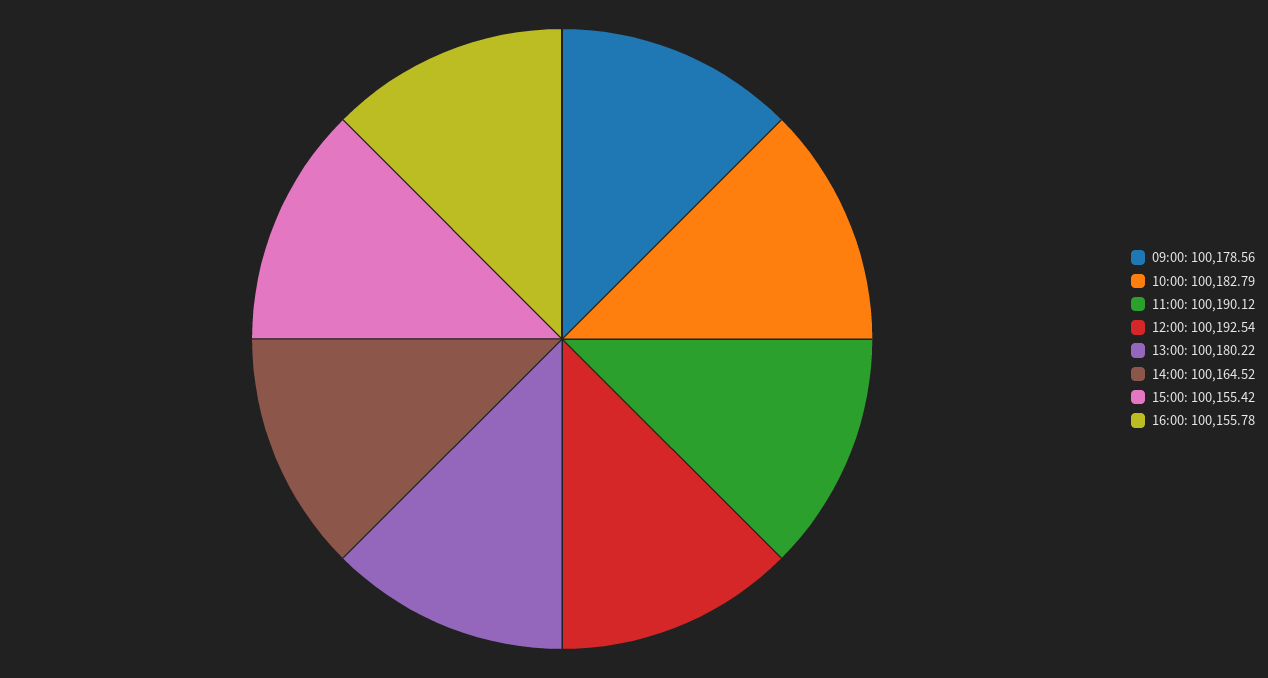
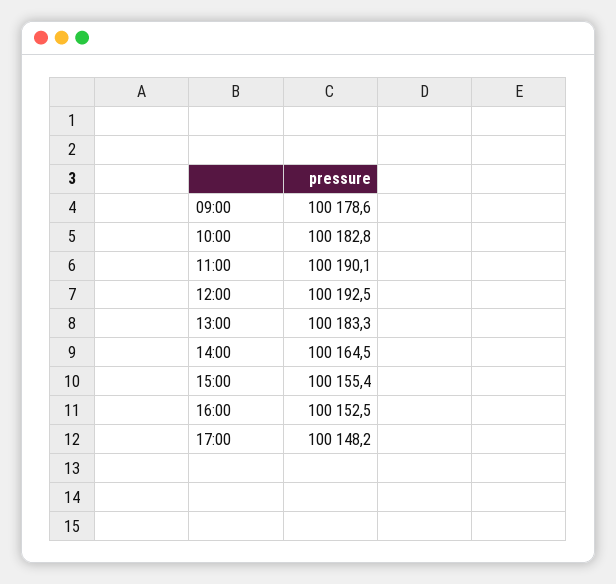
13:00: 100180.22 -> 100183.3
16:00: 100155.78 -> 100152.5
17:00: none -> 100148.2

